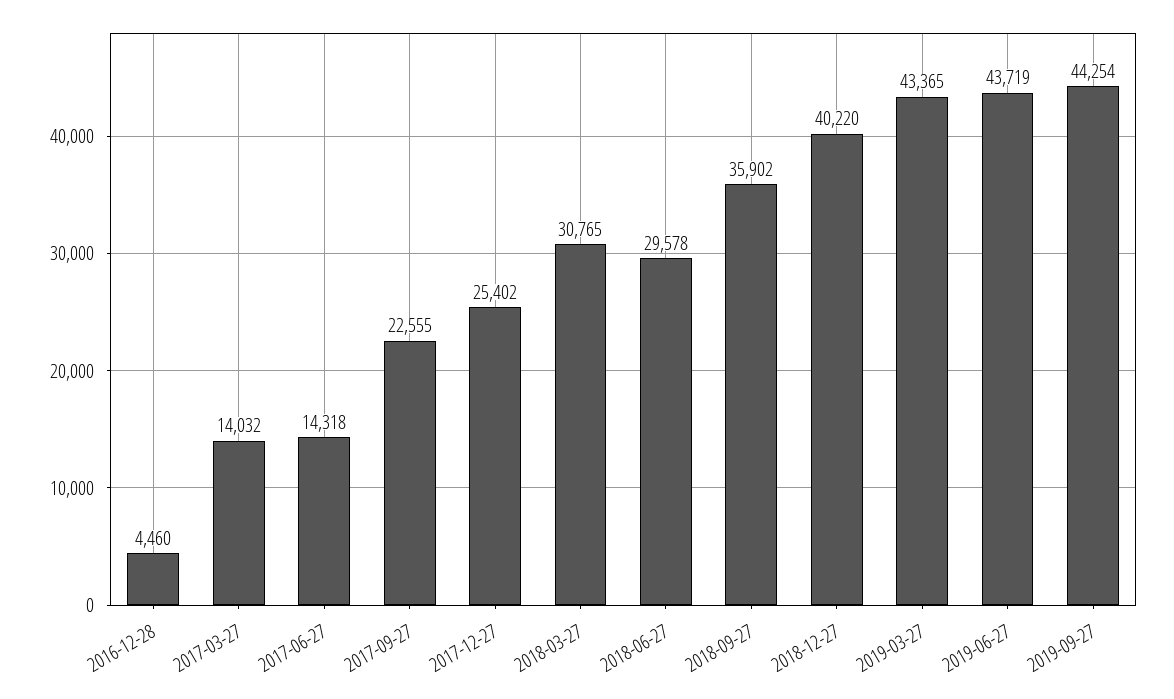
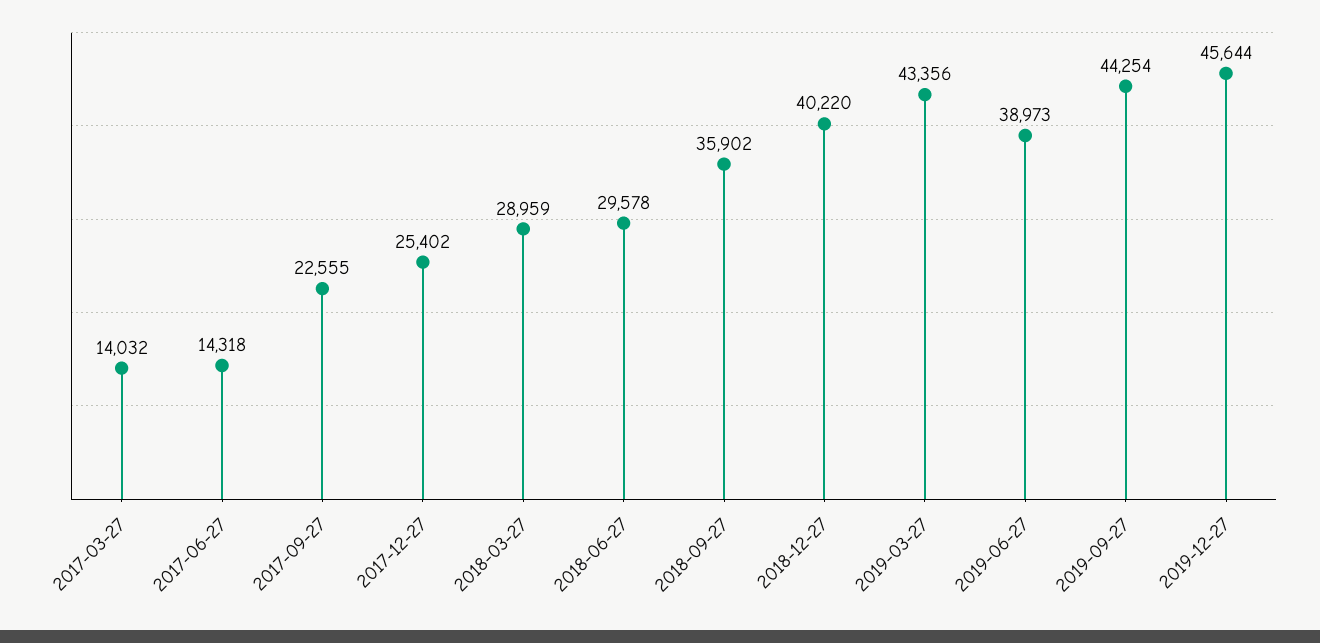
2016-12-28: 4460 -> none
2018-03-27: 30765 -> 28959
2019-03-27: 43365 -> 43356
2019-06-27: 43719 -> 38973
2019-12-27: none -> 45644

